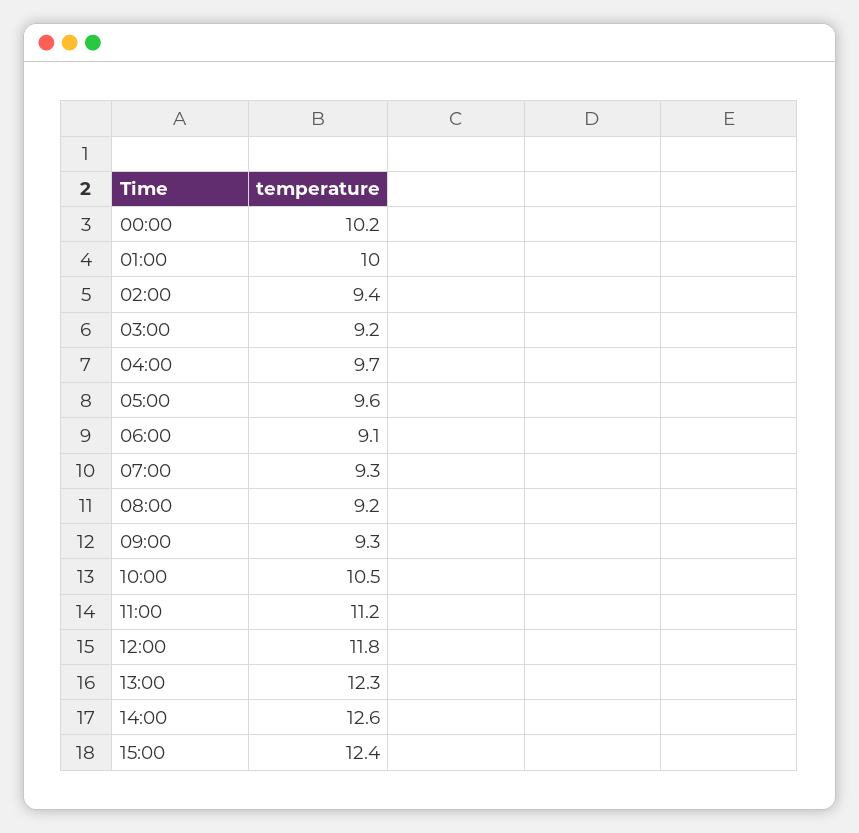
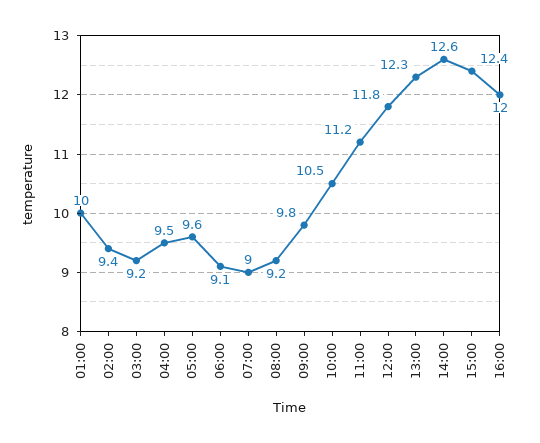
00:00: 10.2 -> none
04:00: 9.7 -> 9.5
07:00: 9.3 -> 9
09:00: 9.3 -> 9.8
16:00: none -> 12

